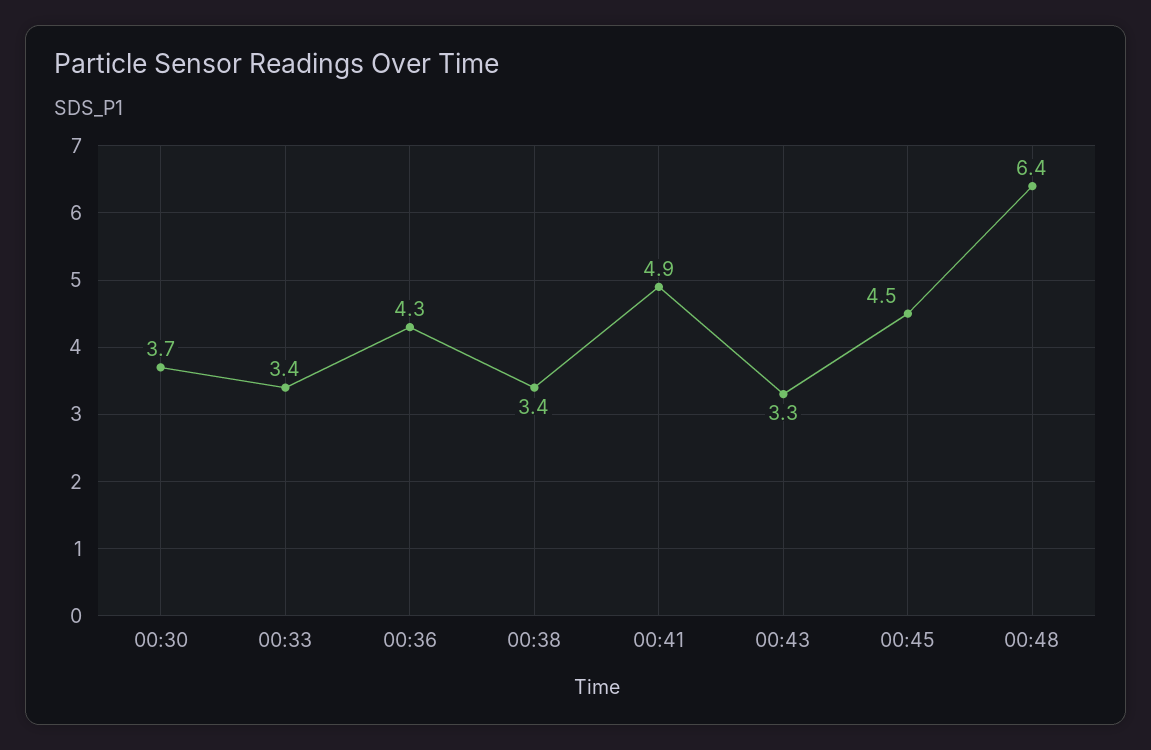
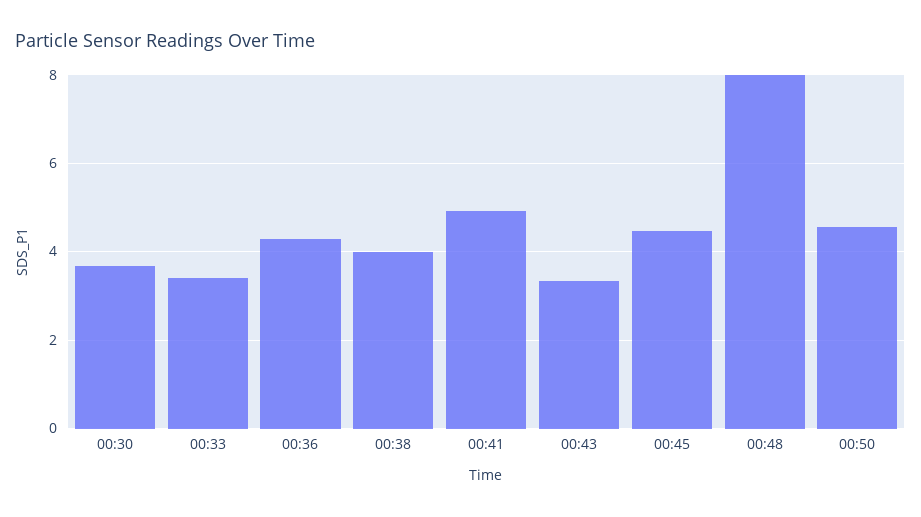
00:38: 3.4 -> 4
00:48: 6.4 -> 8
00:50: none -> 4.6

